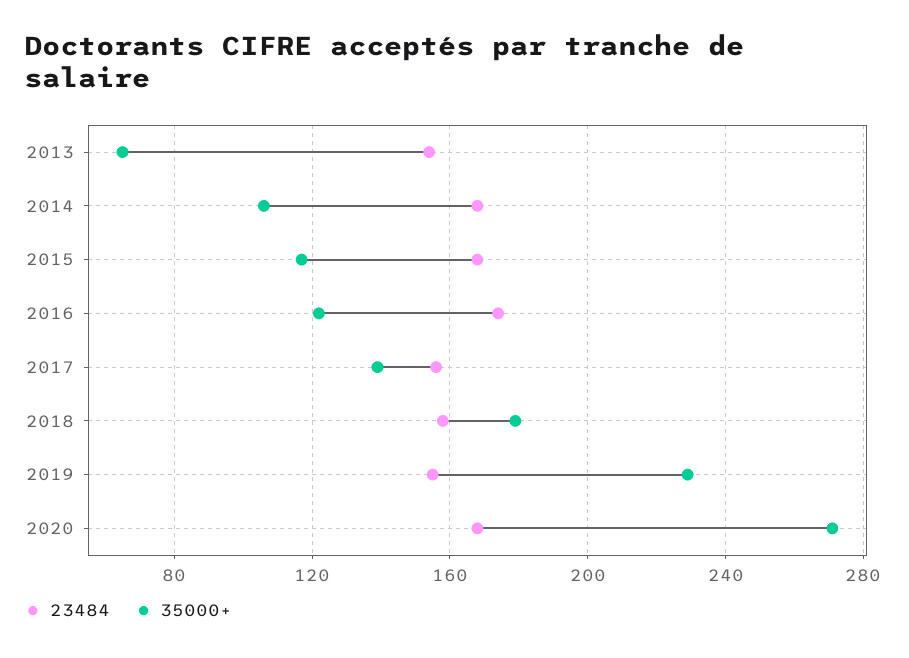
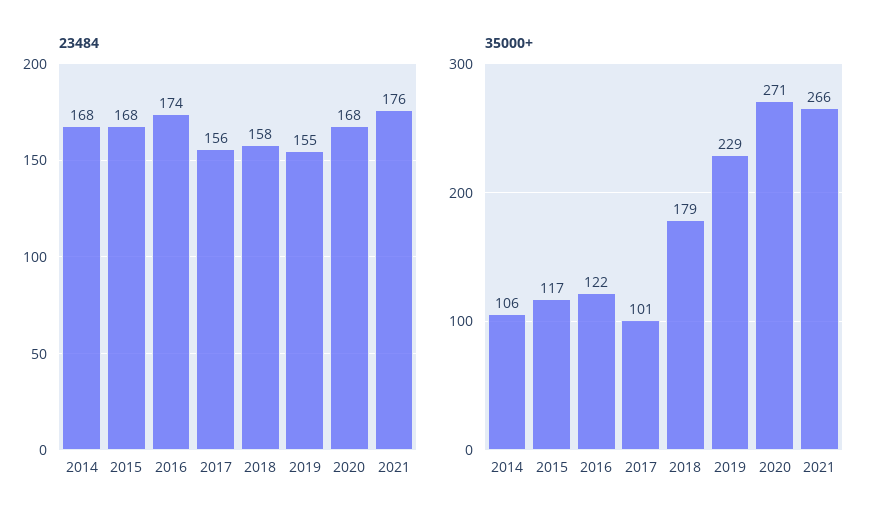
23484, 2013: 155 -> none
35000+, 2013: 65 -> none
35000+, 2017: 140 -> 101
23484, 2021: none -> 176
35000+, 2021: none -> 266

